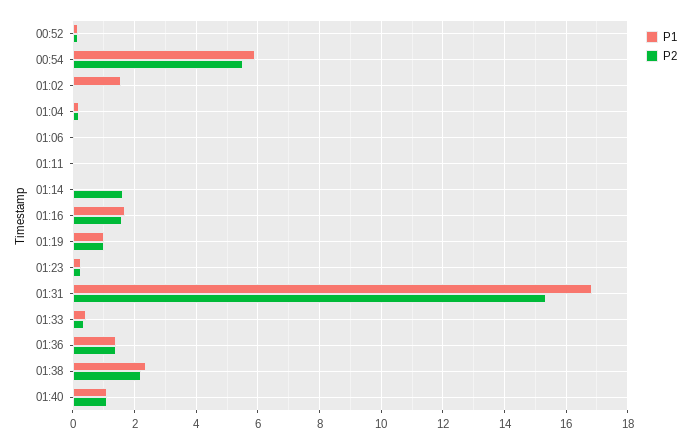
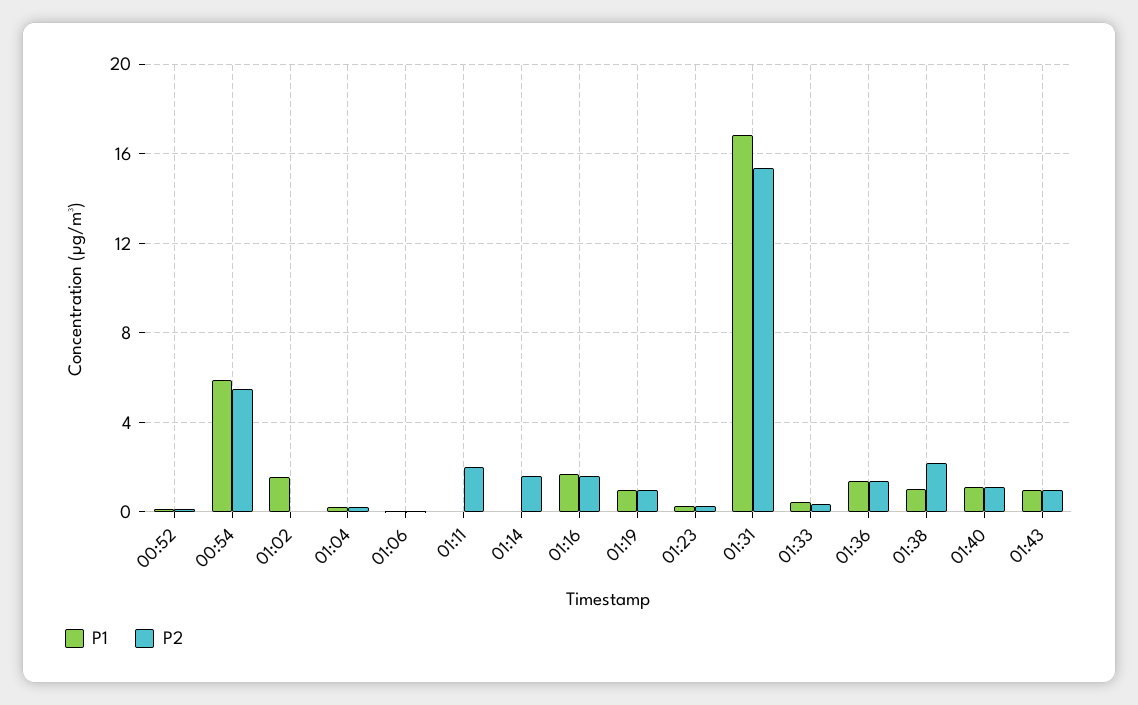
P2, 01:11: 0 -> 2
P1, 01:38: 2.4 -> 1
P1, 01:43: none -> 1
P2, 01:43: none -> 1

